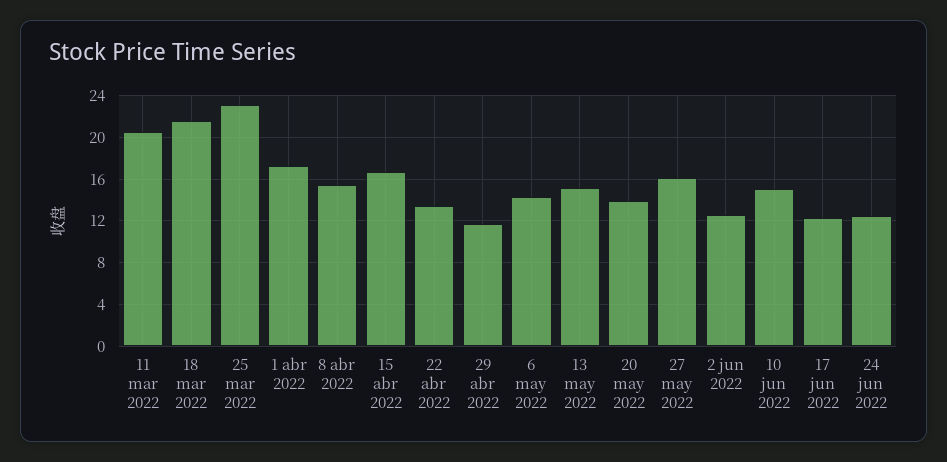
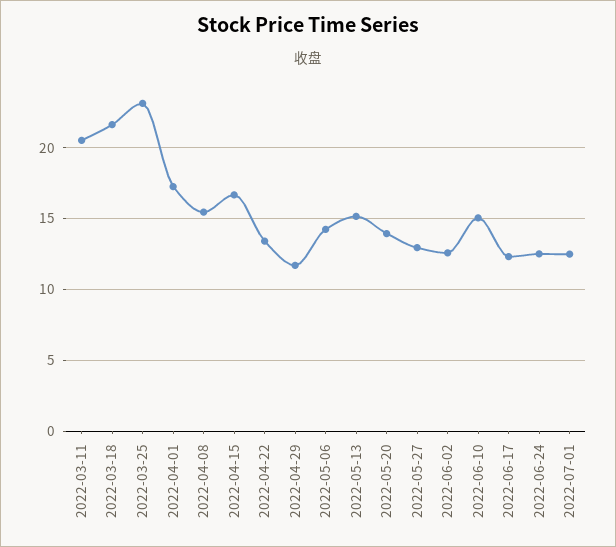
27 may 2022: 16 -> 13
2022-07-01: none -> 12.5

